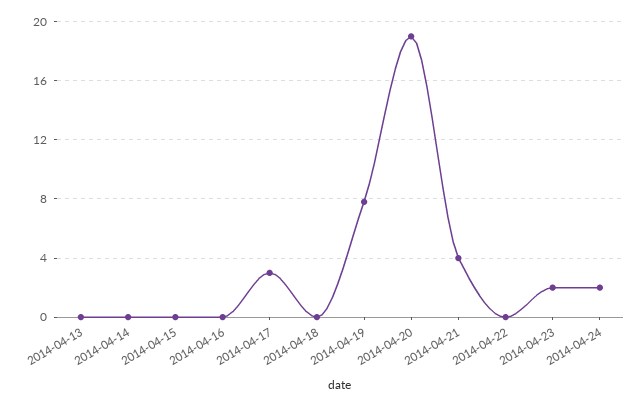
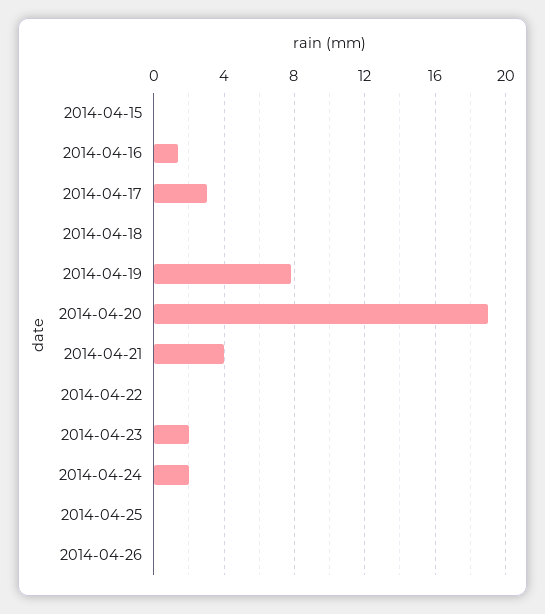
2014-04-13: 0 -> none
2014-04-14: 0 -> none
2014-04-16: 0 -> 1.5
2014-04-25: none -> 0
2014-04-26: none -> 0

